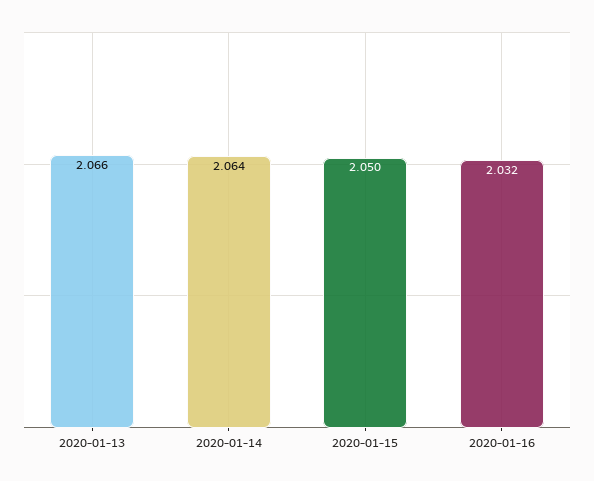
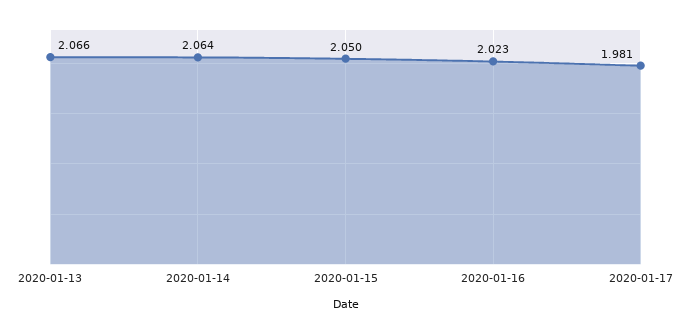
2020-01-16: 2.032 -> 2.023
2020-01-17: none -> 1.981

